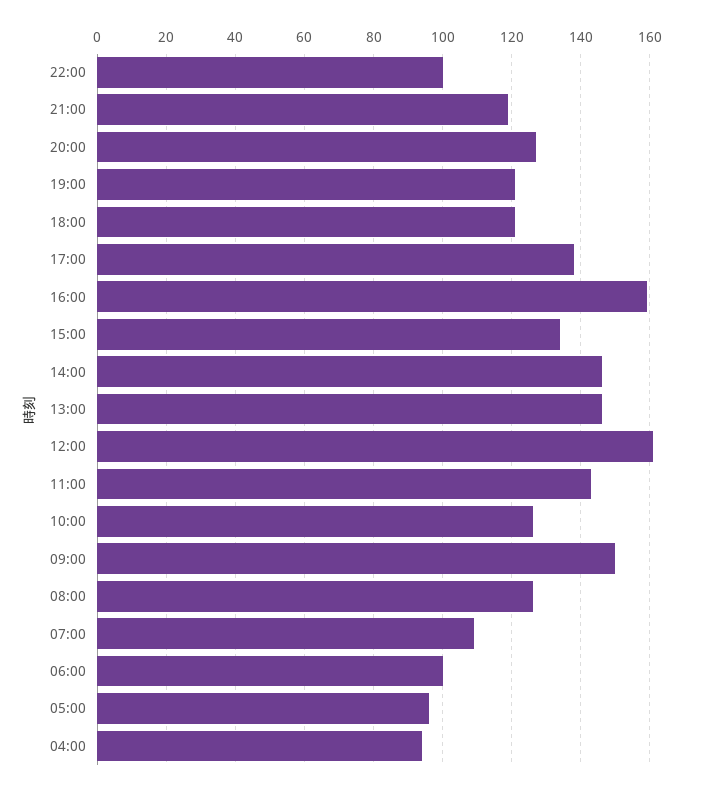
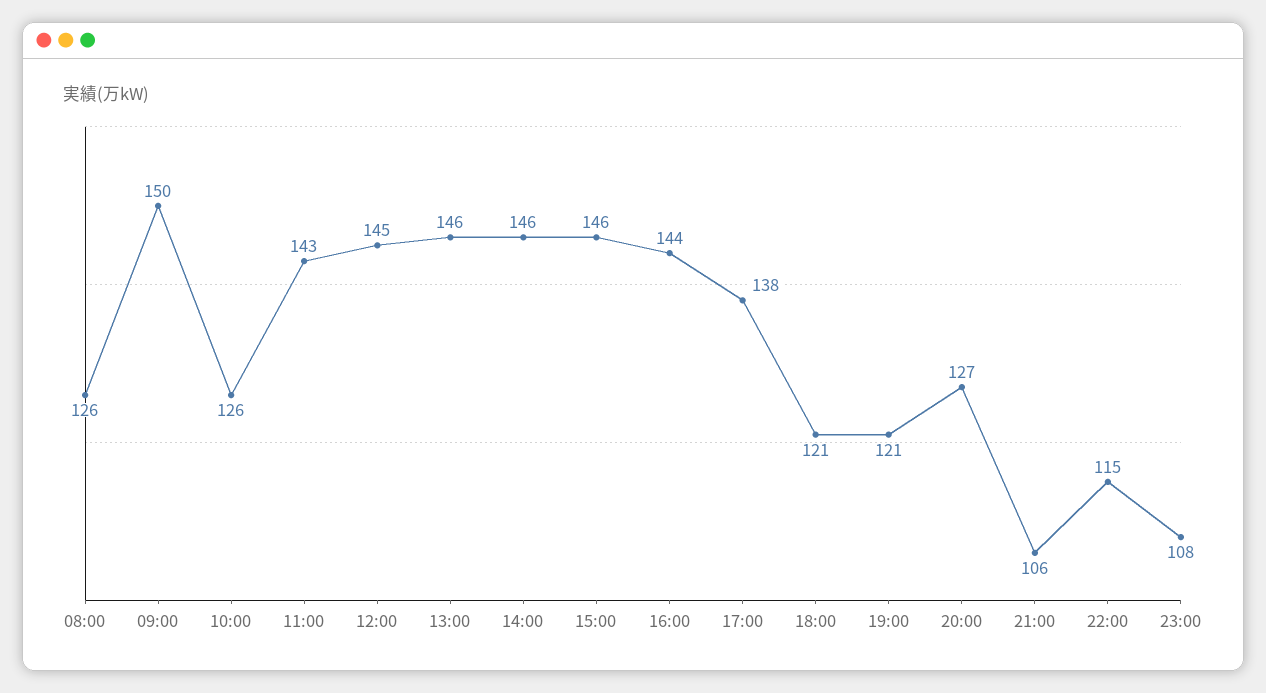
22:00: 100 -> 115
21:00: 120 -> 106
16:00: 160 -> 144
15:00: 135 -> 146
12:00: 160 -> 145
07:00: 110 -> none
06:00: 100 -> none
05:00: 95 -> none
04:00: 95 -> none
23:00: none -> 108

